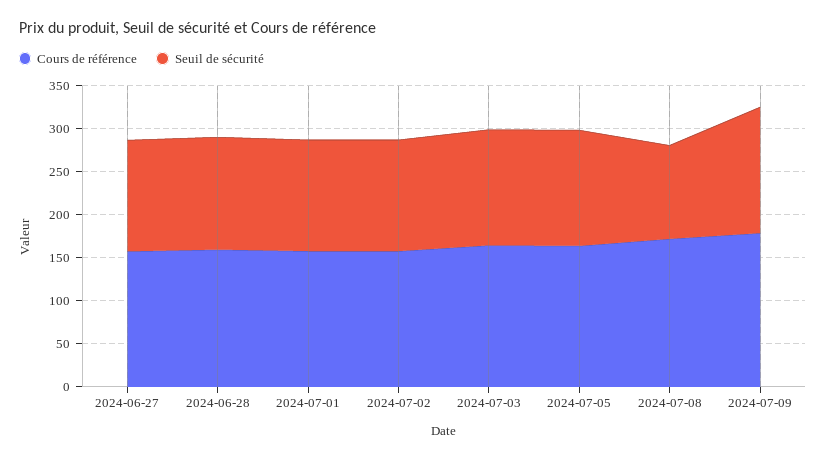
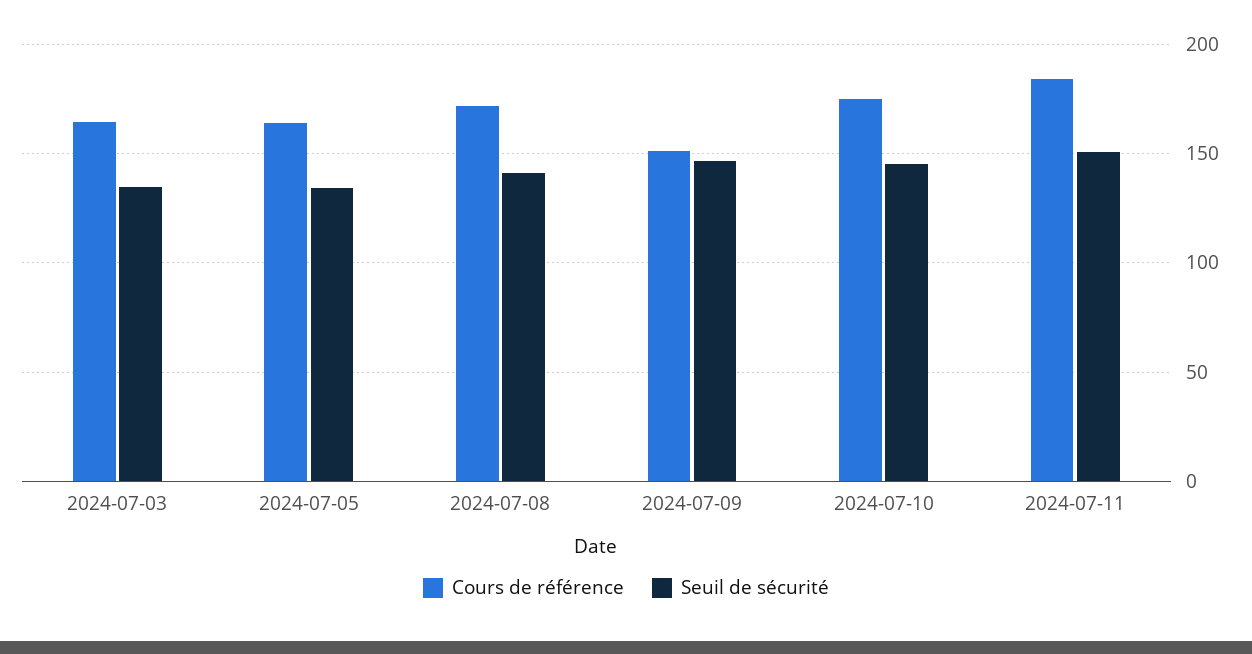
Cours de référence, 2024-06-27: 160 -> none
Seuil de sécurité, 2024-06-27: 130 -> none
Cours de référence, 2024-06-28: 160 -> none
Seuil de sécurité, 2024-06-28: 130 -> none
Cours de référence, 2024-07-01: 160 -> none
Seuil de sécurité, 2024-07-01: 130 -> none
Cours de référence, 2024-07-02: 160 -> none
Seuil de sécurité, 2024-07-02: 130 -> none
Seuil de sécurité, 2024-07-08: 110 -> 140
Cours de référence, 2024-07-09: 180 -> 150
Cours de référence, 2024-07-10: none -> 175
Seuil de sécurité, 2024-07-10: none -> 145
Cours de référence, 2024-07-11: none -> 185
Seuil de sécurité, 2024-07-11: none -> 150

